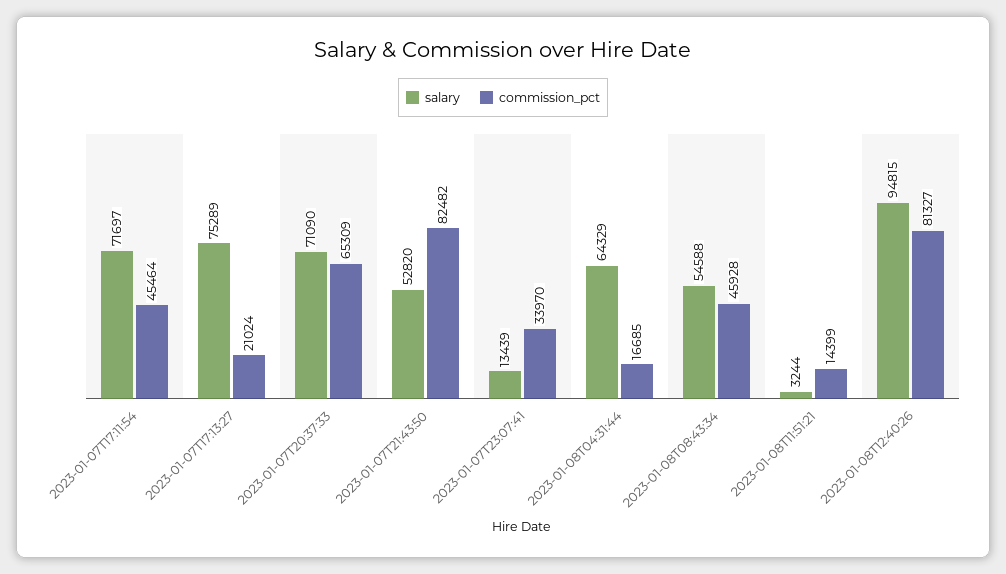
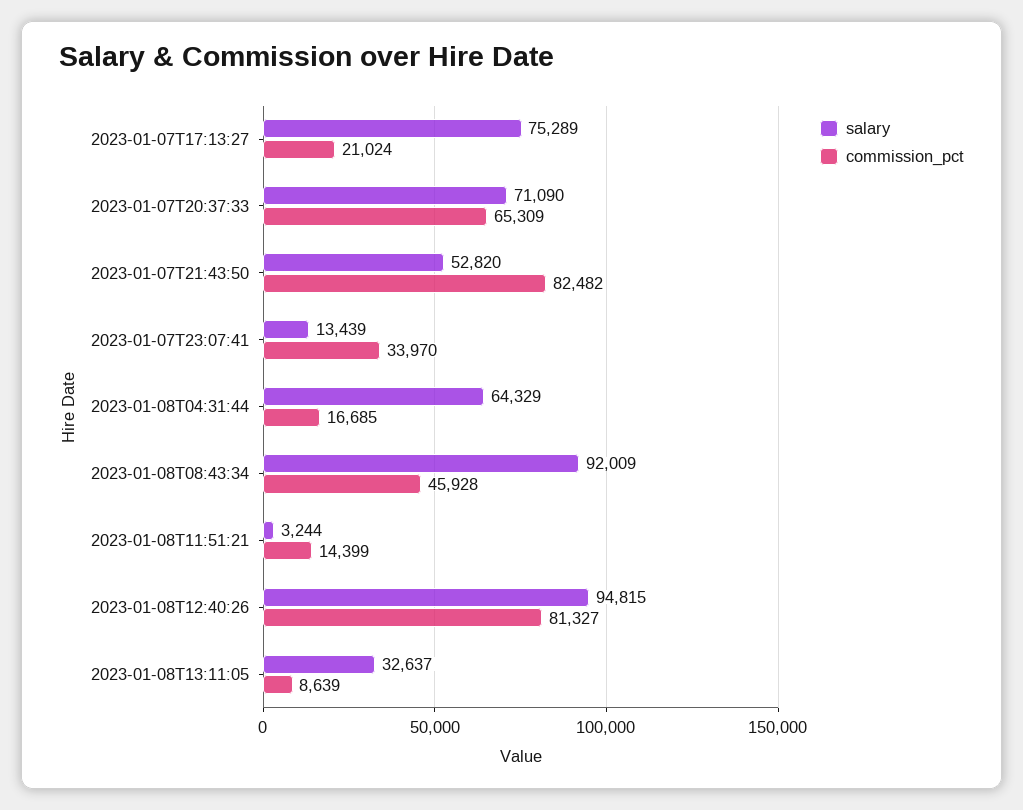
salary, 2023-01-07T17:11:54: 71697 -> none
commission_pct, 2023-01-07T17:11:54: 45464 -> none
salary, 2023-01-08T08:43:34: 54588 -> 92009
salary, 2023-01-08T13:11:05: none -> 32637
commission_pct, 2023-01-08T13:11:05: none -> 8639

